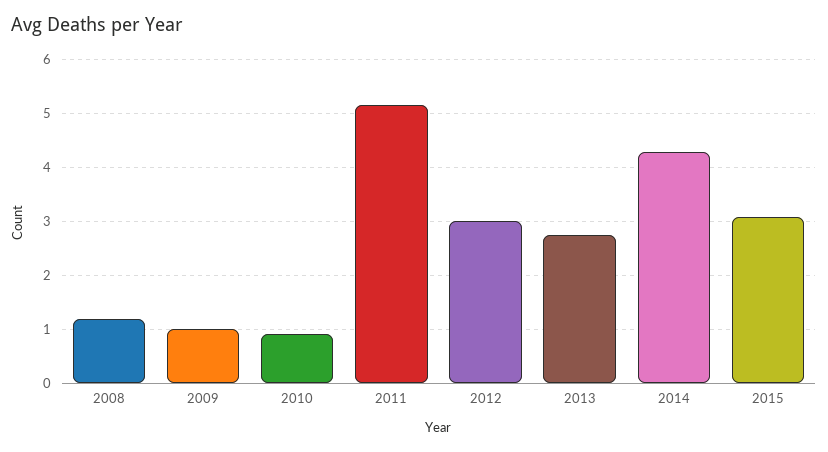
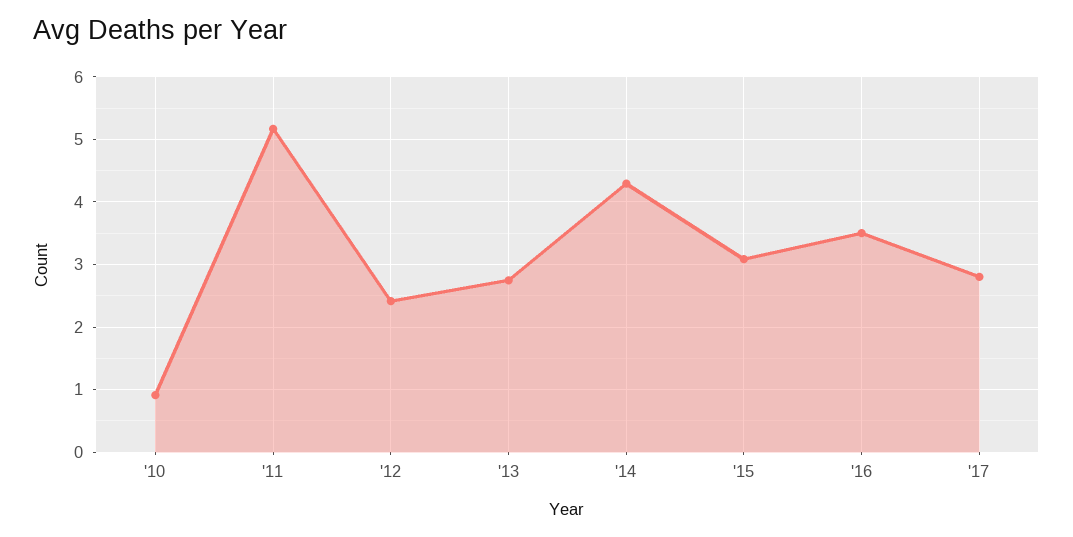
2008: 1.2 -> none
2009: 1 -> none
2012: 3 -> 2.4
'16: none -> 3.5
'17: none -> 2.8

